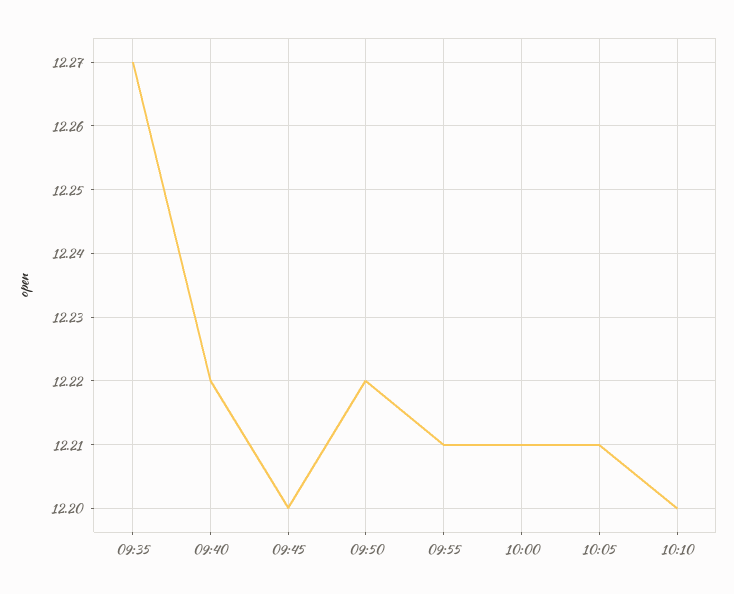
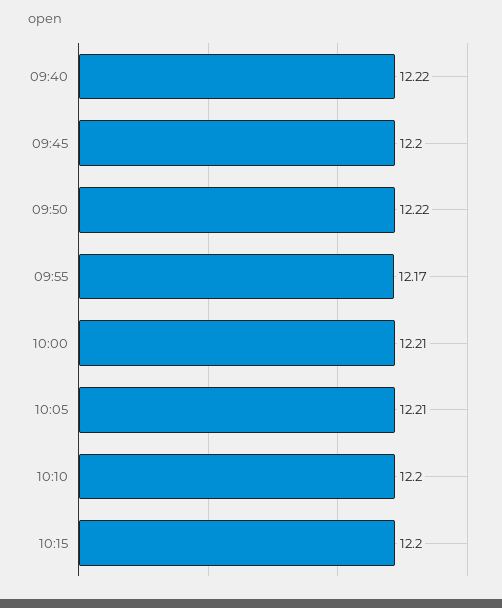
09:35: 12.27 -> none
09:55: 12.21 -> 12.17
10:15: none -> 12.2

